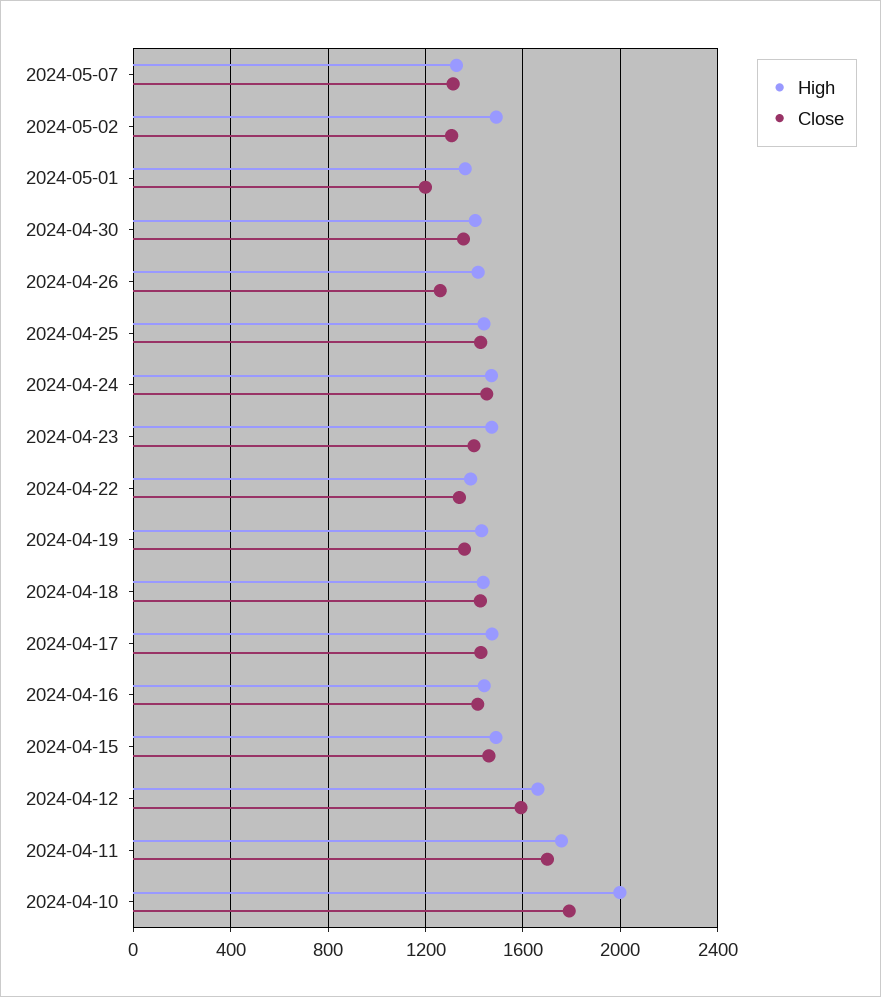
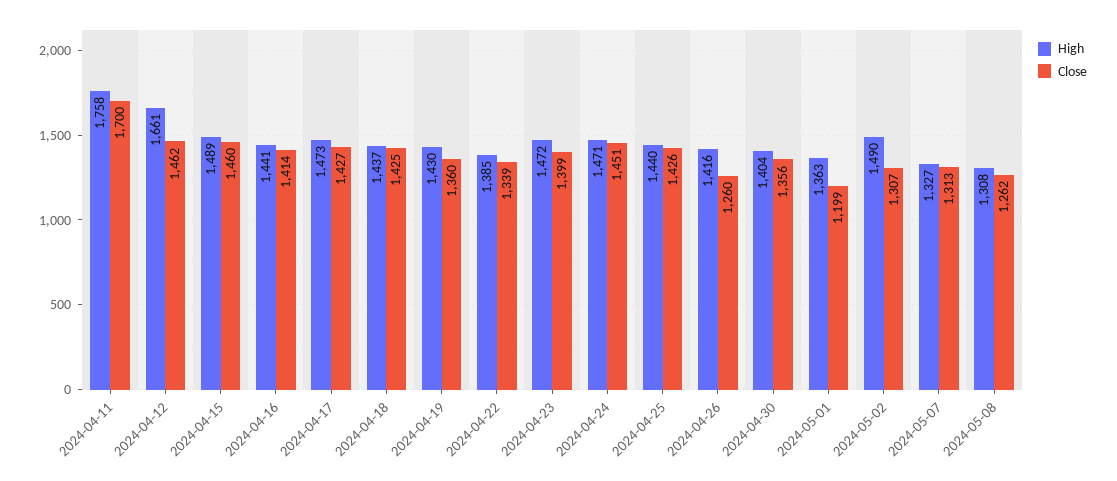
Close, 2024-04-12: 1600 -> 1462
High, 2024-04-10: 2000 -> none
Close, 2024-04-10: 1800 -> none
High, 2024-05-08: none -> 1308
Close, 2024-05-08: none -> 1262

